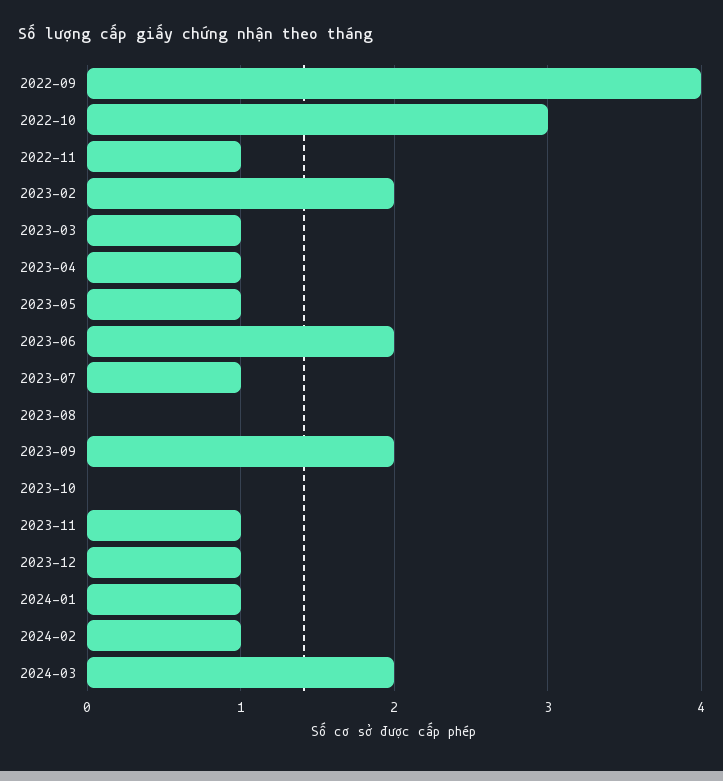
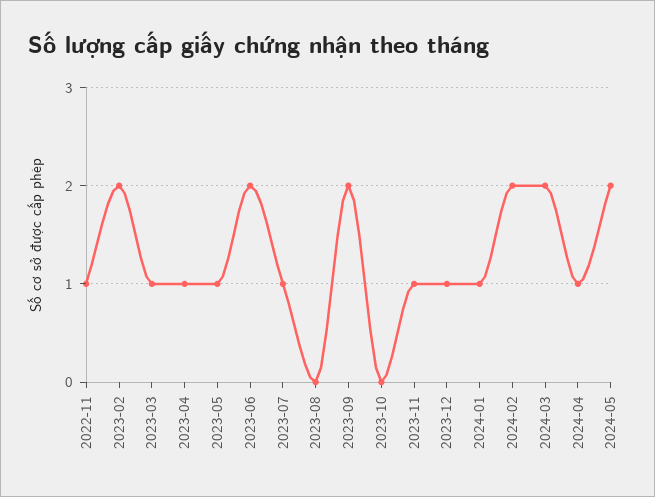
2022-09: 4 -> none
2022-10: 3 -> none
2024-02: 1 -> 2
2024-04: none -> 1
2024-05: none -> 2

